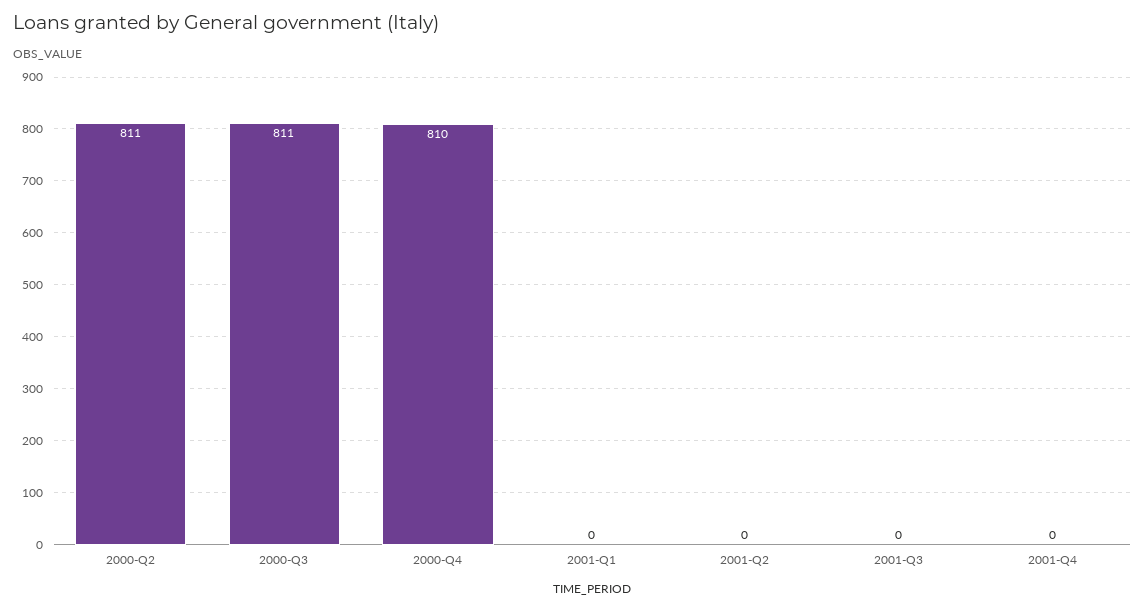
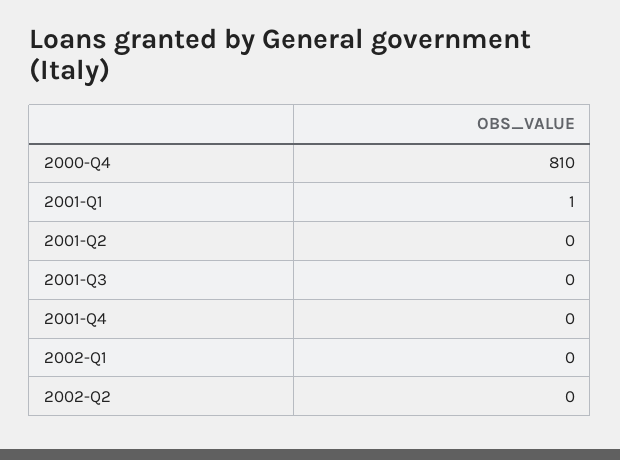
2000-Q2: 811 -> none
2000-Q3: 811 -> none
2001-Q1: 0 -> 1
2002-Q1: none -> 0
2002-Q2: none -> 0

